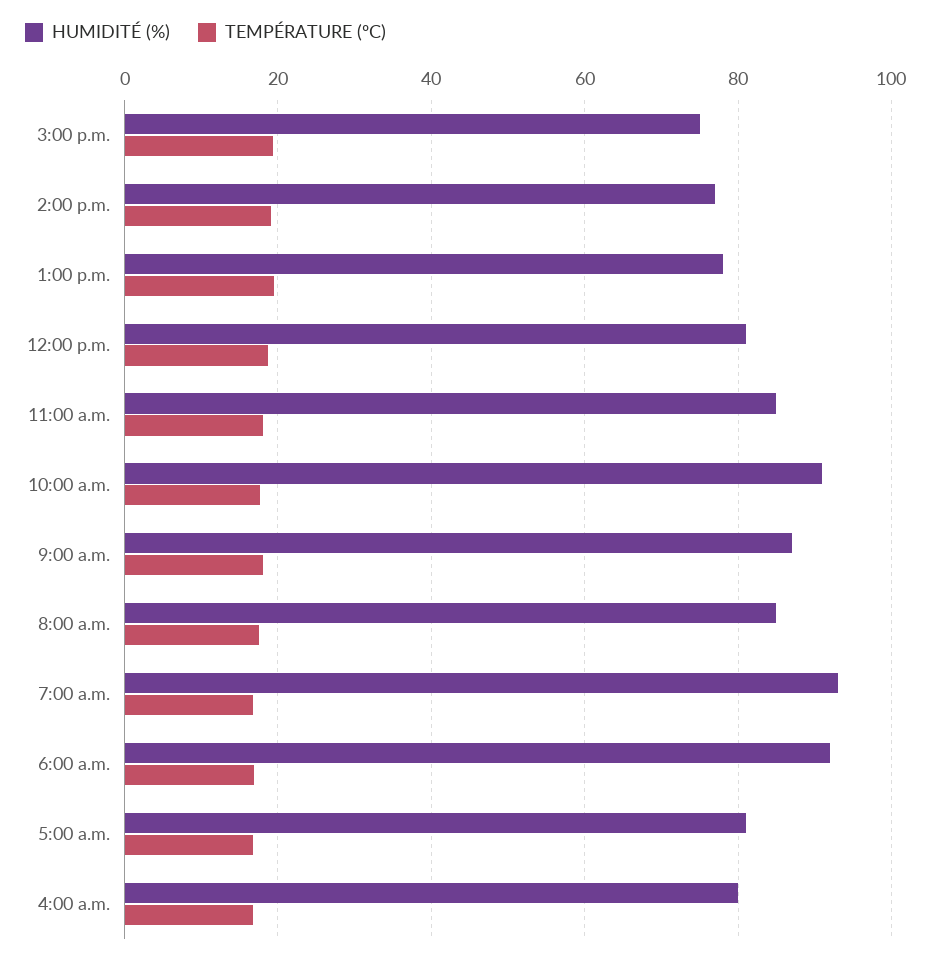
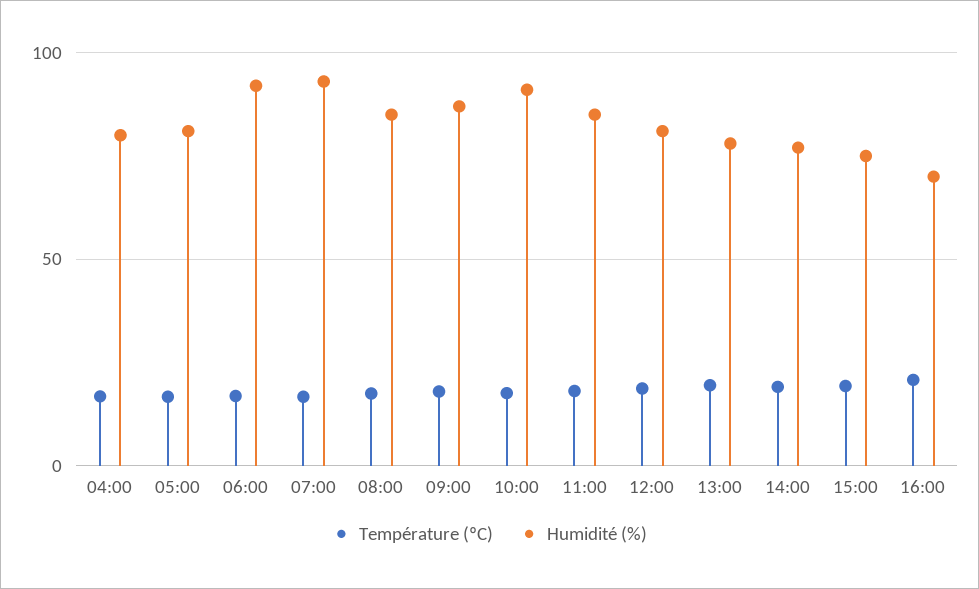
TEMPÉRATURE (ºC), 16:00: none -> 20
HUMIDITÉ (%), 16:00: none -> 70

